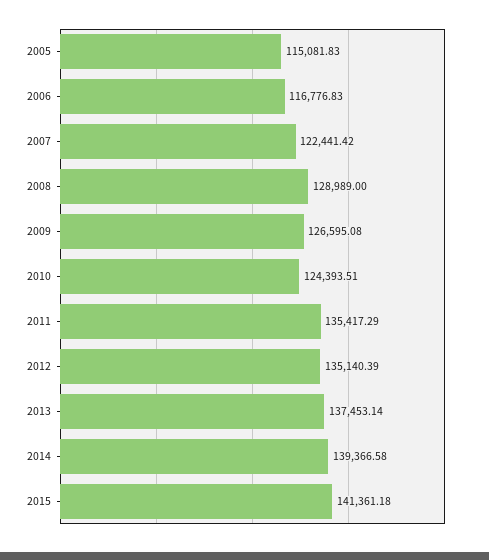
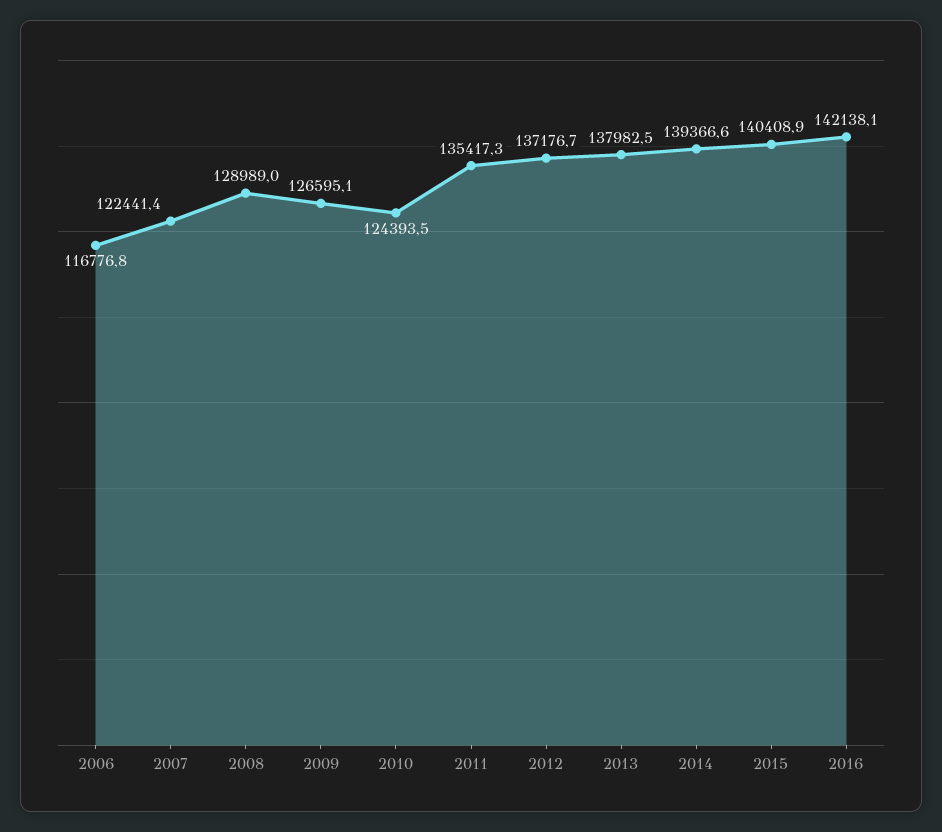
2005: 115081.83 -> none
2012: 135140.39 -> 137176.7
2013: 137453.14 -> 137982.5
2015: 141361.18 -> 140408.9
2016: none -> 142138.1

